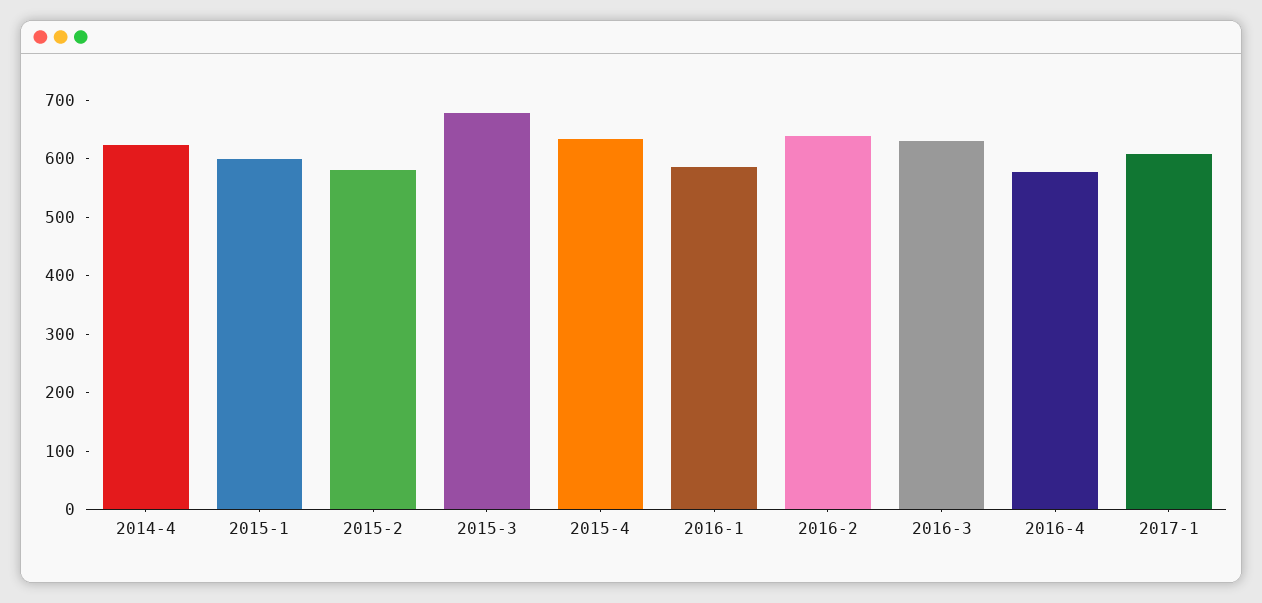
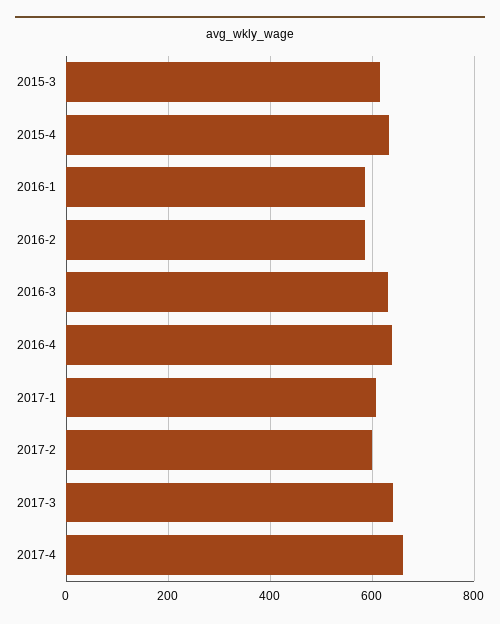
2014-4: 620 -> none
2015-1: 600 -> none
2015-2: 580 -> none
2015-3: 680 -> 620
2016-2: 640 -> 580
2016-4: 580 -> 640
2017-2: none -> 600
2017-3: none -> 640
2017-4: none -> 660

